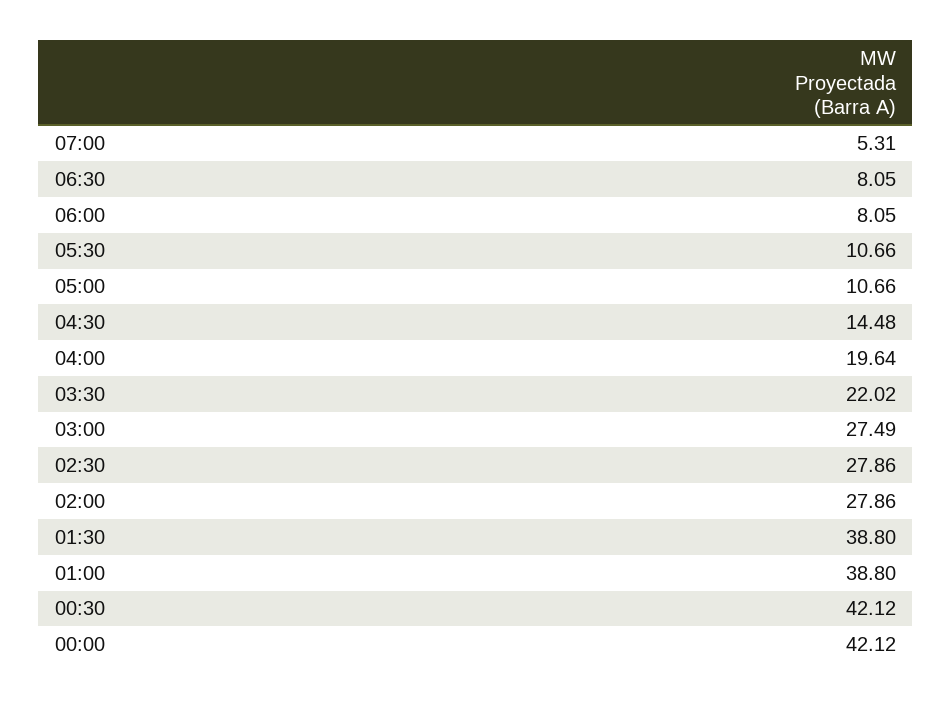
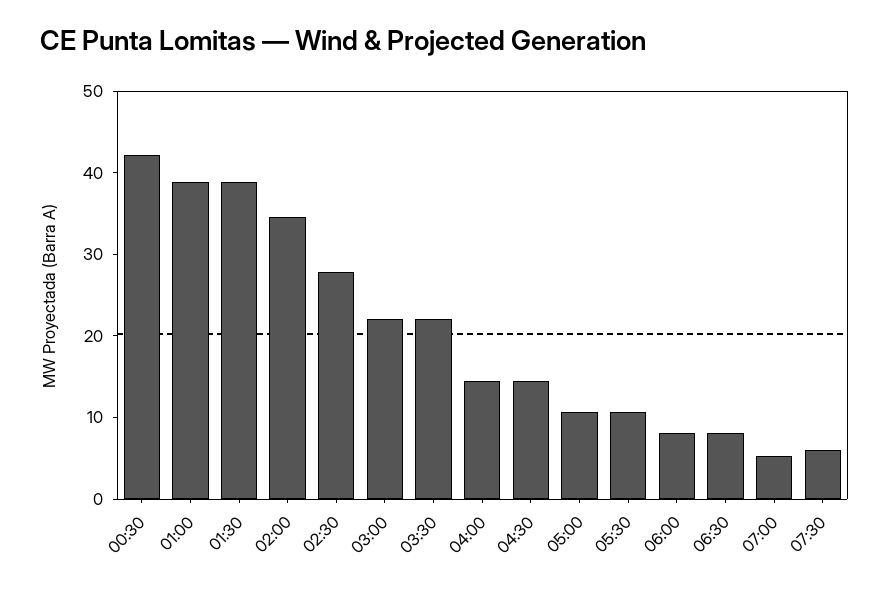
04:00: 19.64 -> 14
03:00: 27.49 -> 22
02:00: 27.86 -> 34
00:00: 42.12 -> none
07:30: none -> 6

